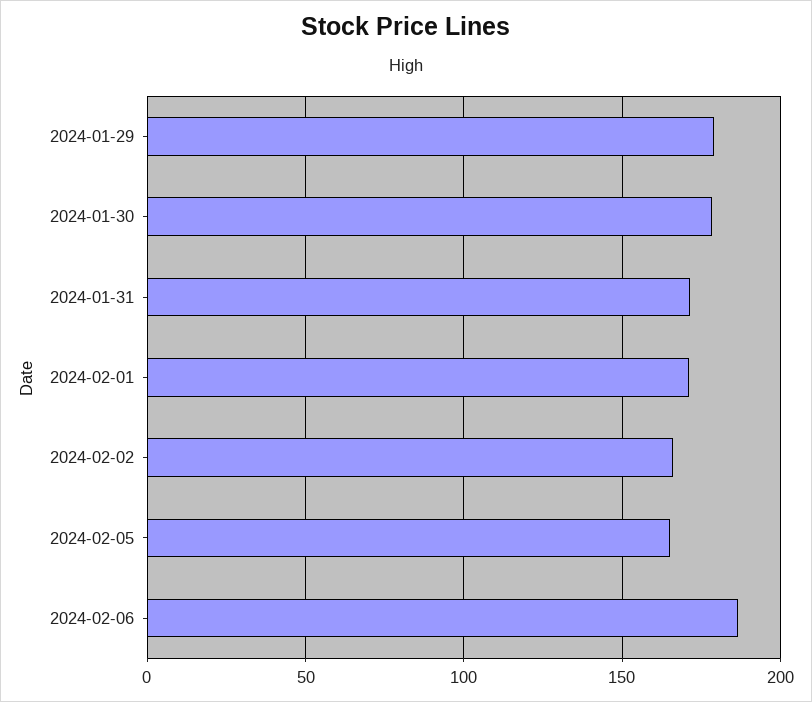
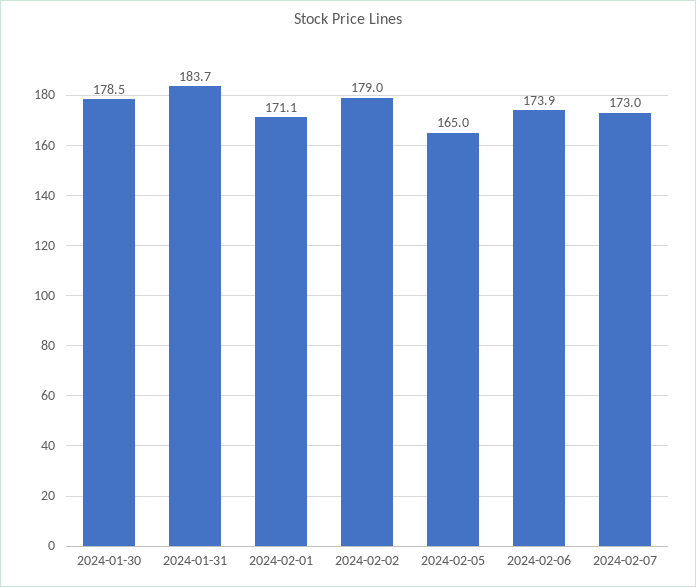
2024-01-29: 180 -> none
2024-01-31: 170 -> 183.7
2024-02-02: 165 -> 179
2024-02-06: 185 -> 173.9
2024-02-07: none -> 173

